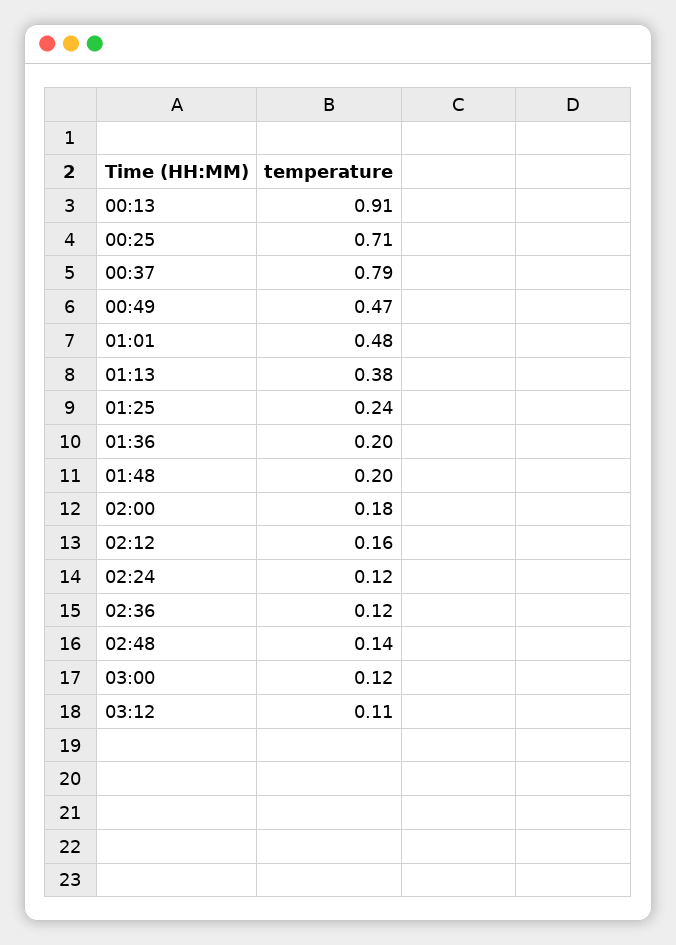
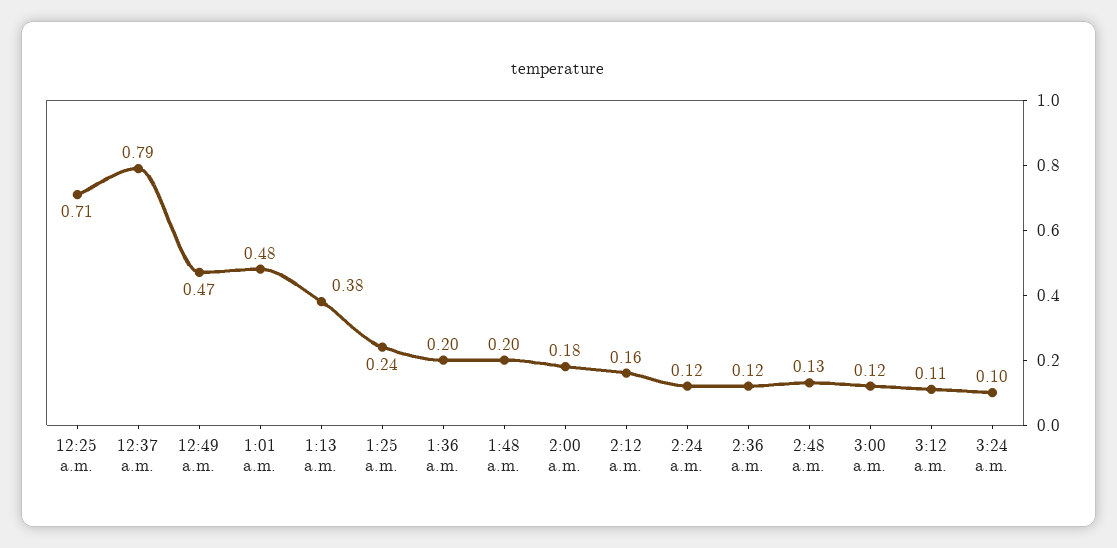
00:13: 0.91 -> none
02:48: 0.14 -> 0.13
3:24 a.m.: none -> 0.1

